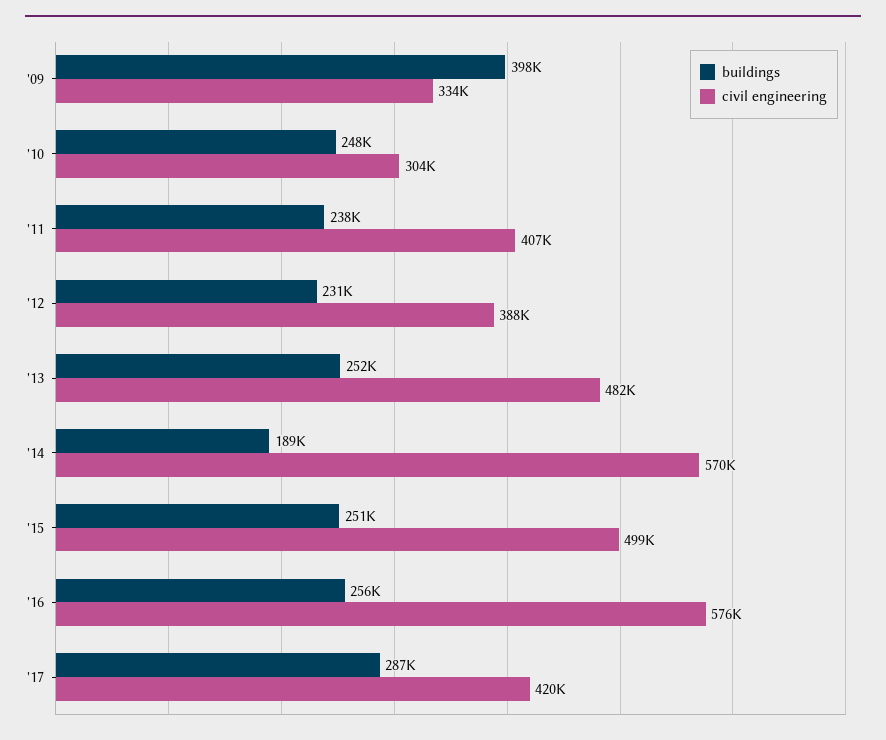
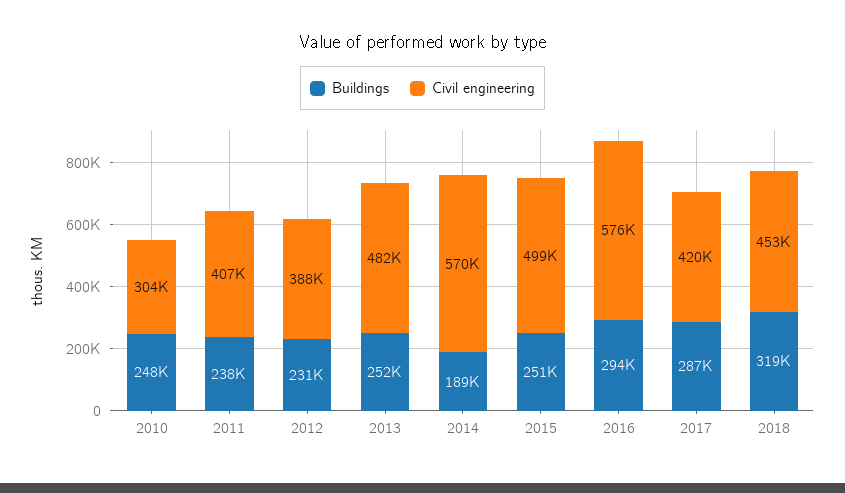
buildings, '09: 398000 -> none
civil engineering, '09: 334000 -> none
buildings, '16: 256000 -> 294000
buildings, 2018: none -> 319000
civil engineering, 2018: none -> 453000

